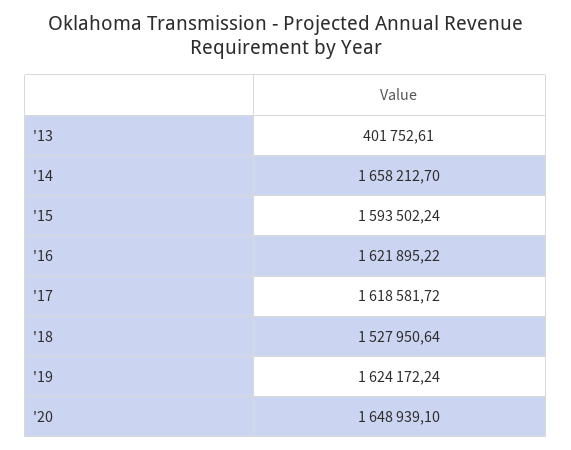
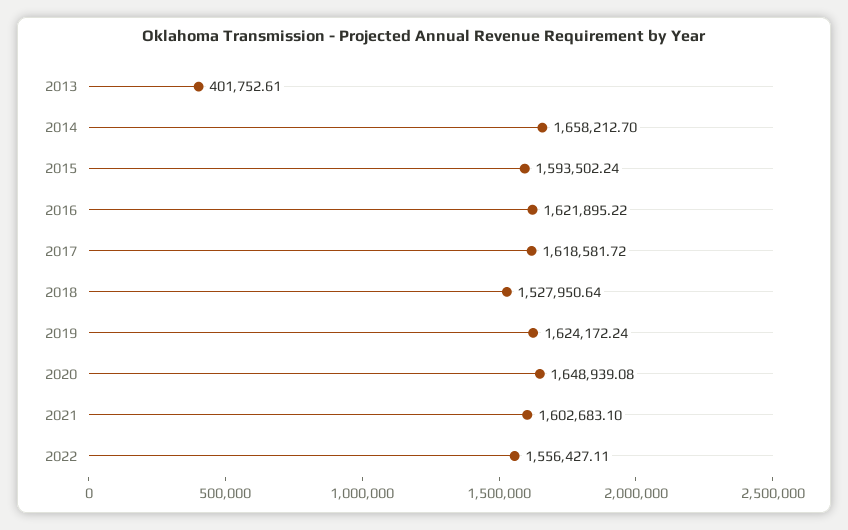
'20: 1648939.1 -> 1648939.08
2021: none -> 1602683.1
2022: none -> 1556427.11

